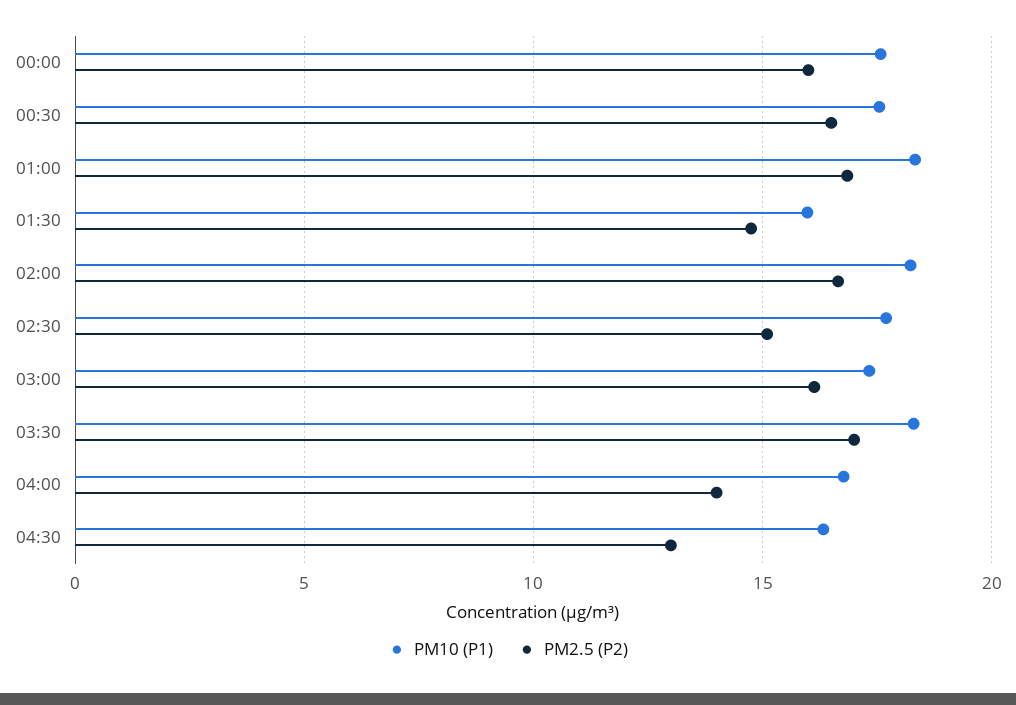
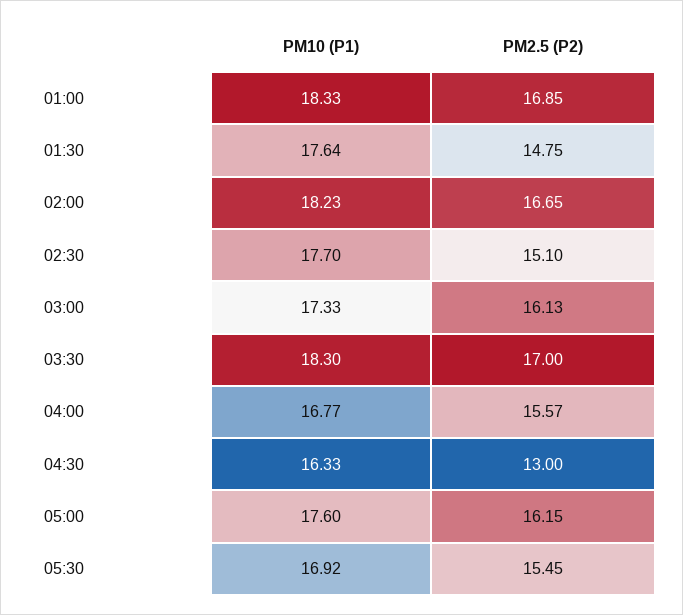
PM10 (P1), 00:00: 17.5 -> none
PM2.5 (P2), 00:00: 16 -> none
PM10 (P1), 00:30: 17.5 -> none
PM2.5 (P2), 00:30: 16.5 -> none
PM10 (P1), 01:30: 16 -> 17.64
PM2.5 (P2), 04:00: 14 -> 15.57
PM10 (P1), 05:00: none -> 17.6
PM2.5 (P2), 05:00: none -> 16.15
PM10 (P1), 05:30: none -> 16.92
PM2.5 (P2), 05:30: none -> 15.45

